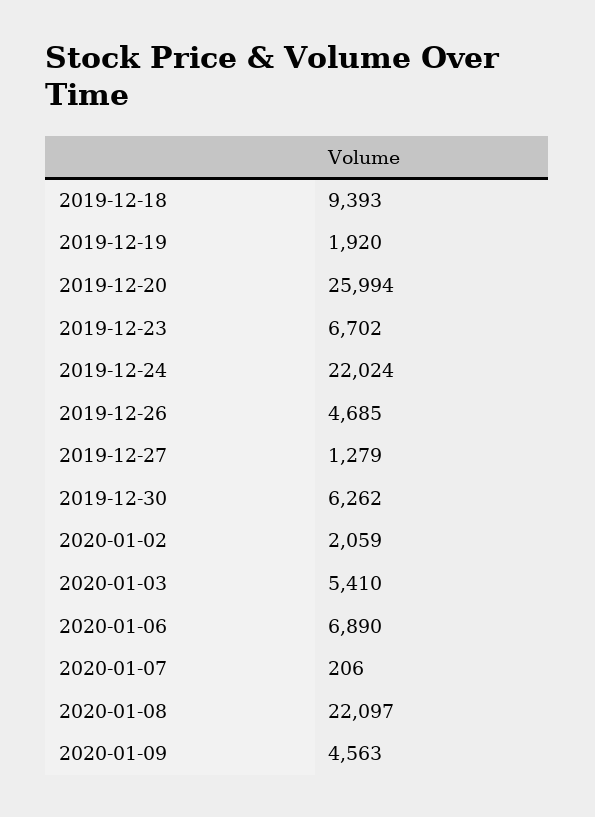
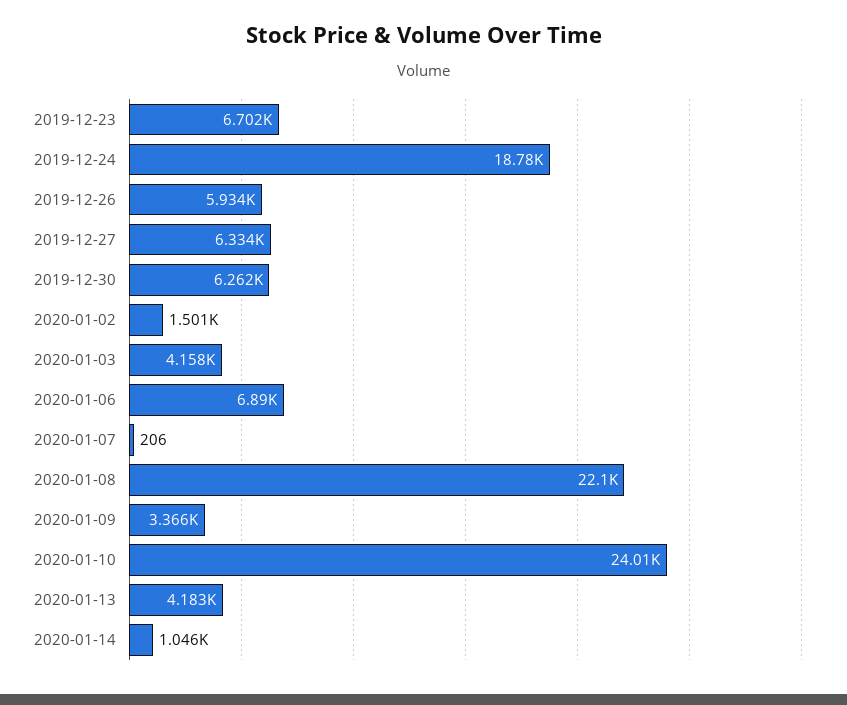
2019-12-18: 9393 -> none
2019-12-19: 1920 -> none
2019-12-20: 25994 -> none
2019-12-24: 22024 -> 18780
2019-12-26: 4685 -> 5934
2019-12-27: 1279 -> 6334
2020-01-02: 2059 -> 1501
2020-01-03: 5410 -> 4158
2020-01-09: 4563 -> 3366
2020-01-10: none -> 24010
2020-01-13: none -> 4183
2020-01-14: none -> 1046

